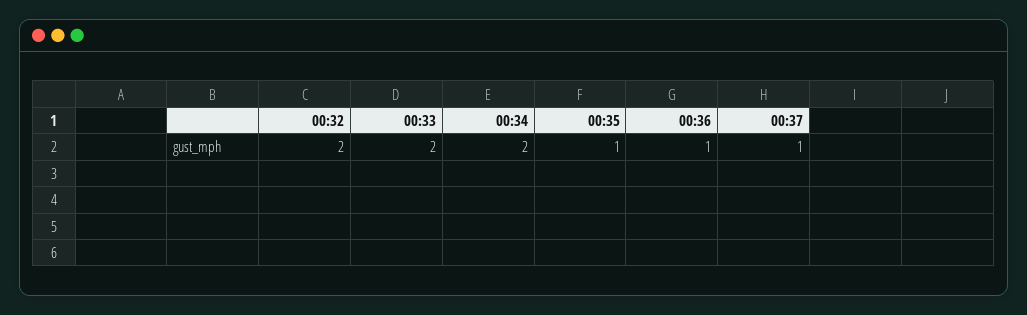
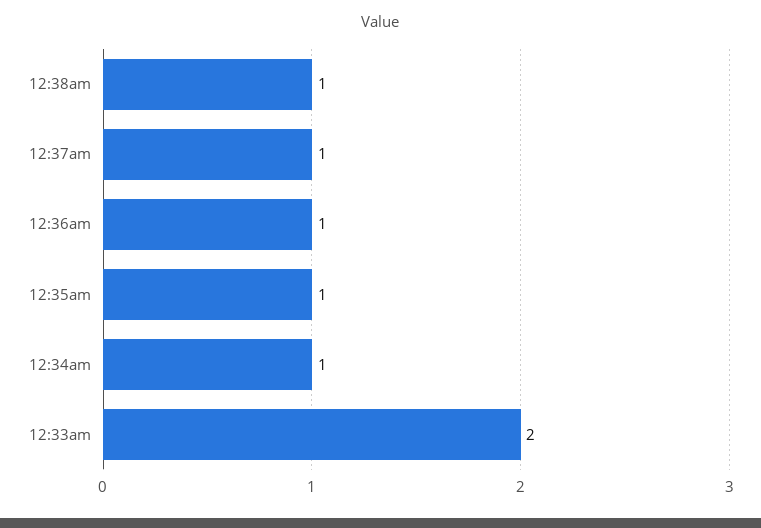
00:32: 2 -> none
00:34: 2 -> 1
12:38am: none -> 1

